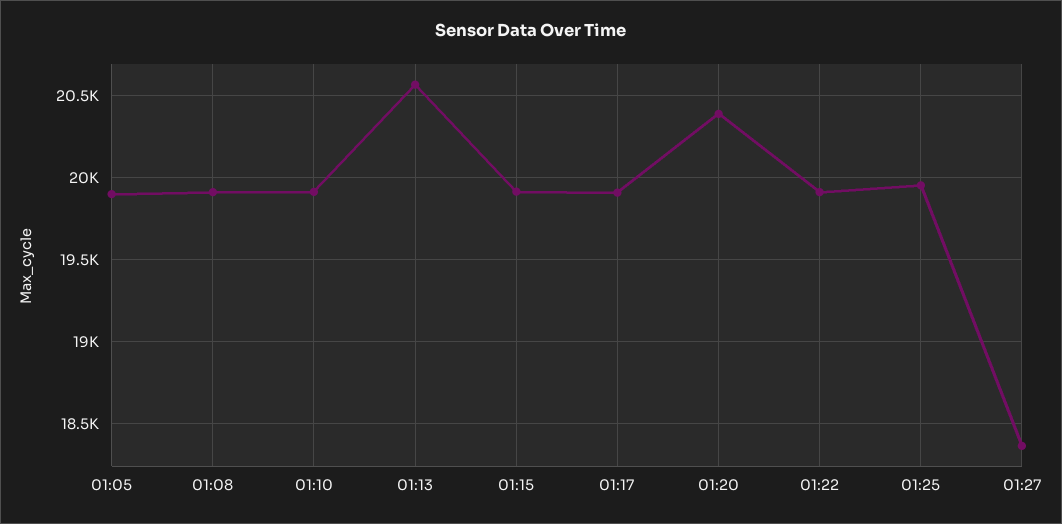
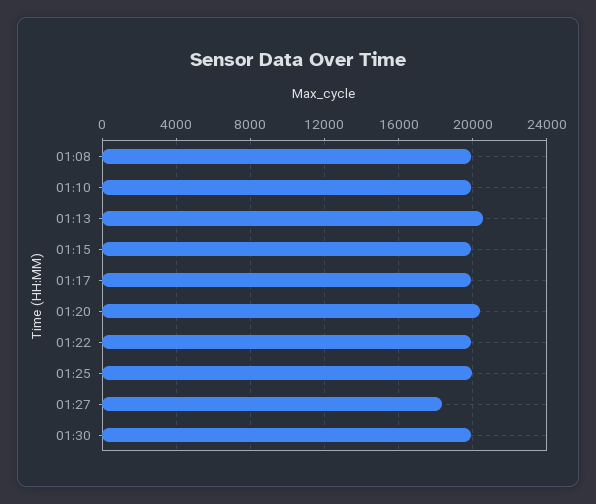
01:05: 19900 -> none
01:30: none -> 20000

